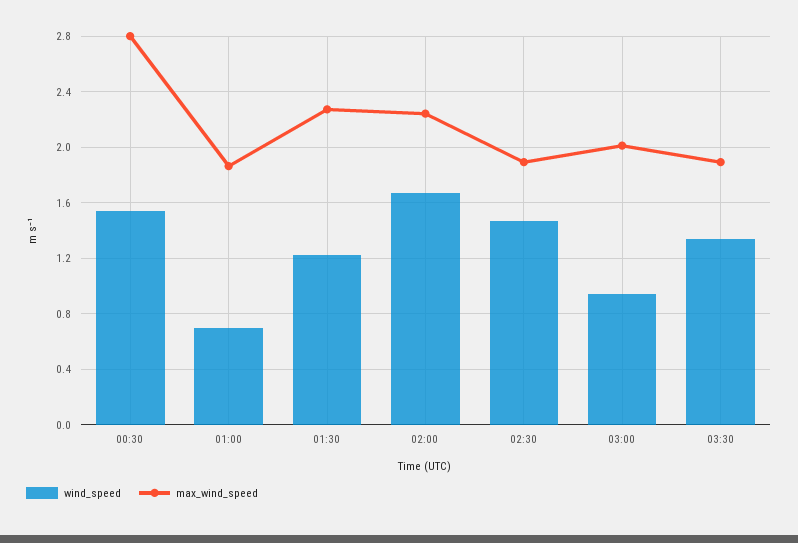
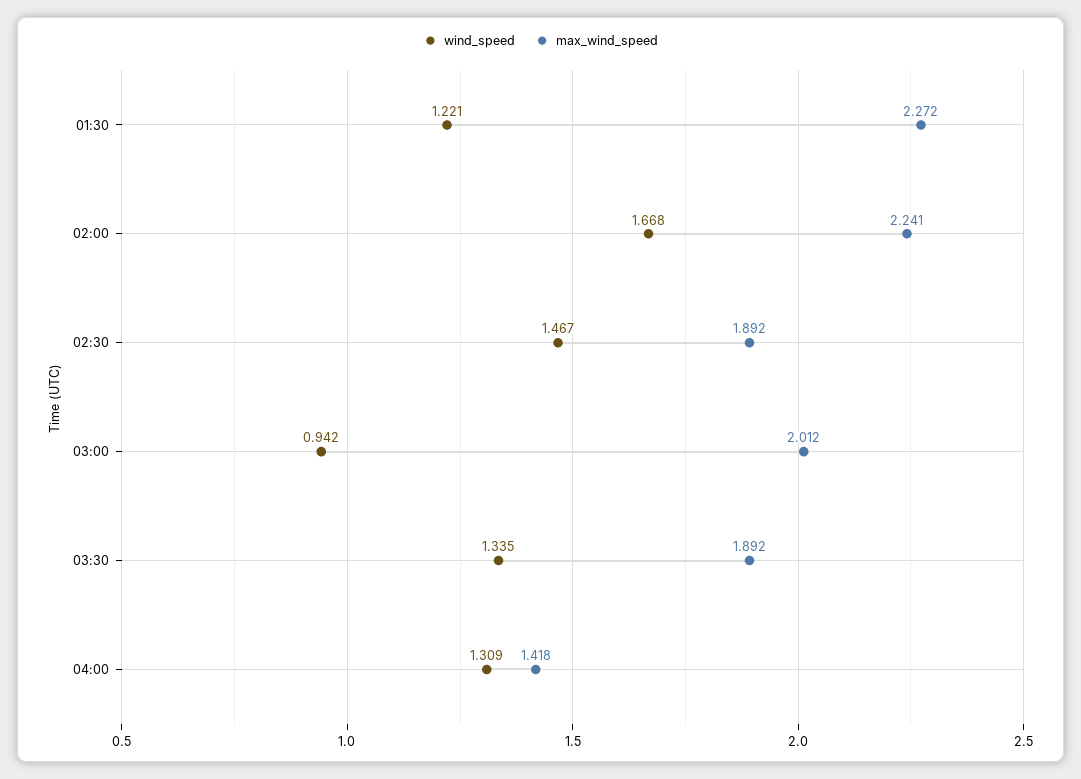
wind_speed, 00:30: 1.55 -> none
max_wind_speed, 00:30: 2.8 -> none
wind_speed, 01:00: 0.7 -> none
max_wind_speed, 01:00: 1.85 -> none
wind_speed, 04:00: none -> 1.309
max_wind_speed, 04:00: none -> 1.418

